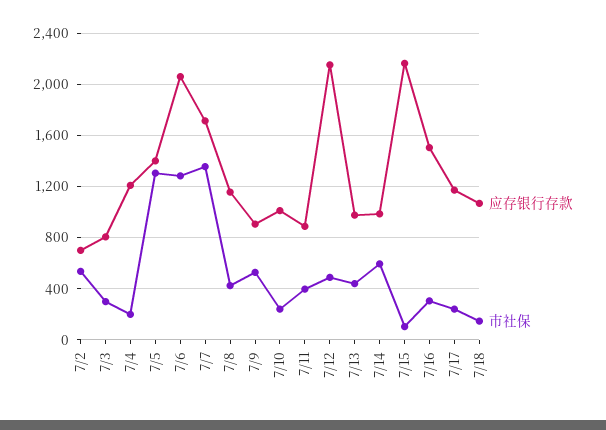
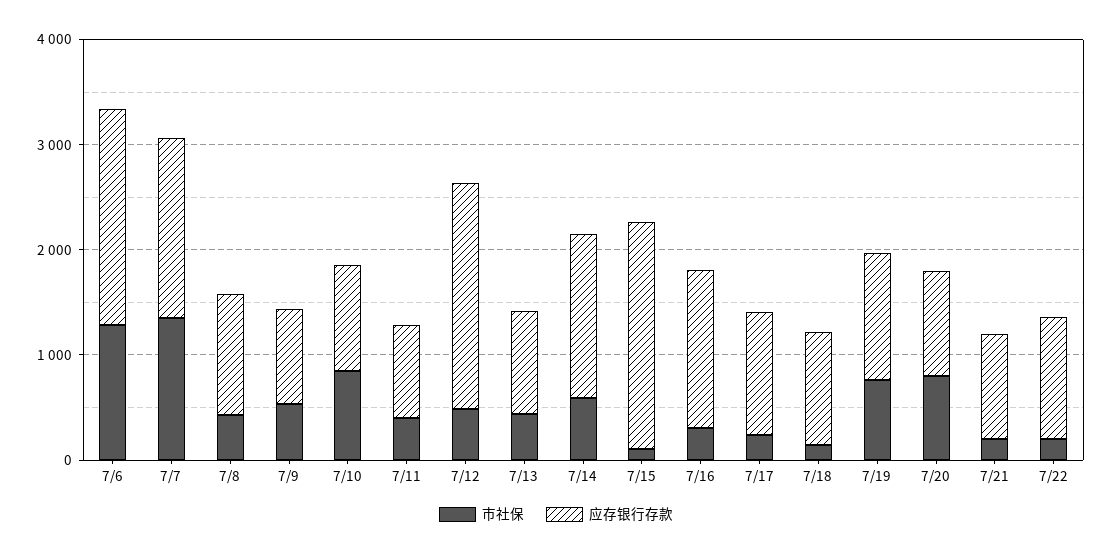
应存银行存款, 7/2: 700 -> none
市社保, 7/2: 550 -> none
应存银行存款, 7/3: 800 -> none
市社保, 7/3: 300 -> none
应存银行存款, 7/4: 1200 -> none
市社保, 7/4: 200 -> none
应存银行存款, 7/5: 1400 -> none
市社保, 7/5: 1300 -> none
市社保, 7/10: 250 -> 800
应存银行存款, 7/14: 1000 -> 1600
市社保, 7/19: none -> 800
应存银行存款, 7/19: none -> 1200
市社保, 7/20: none -> 800
应存银行存款, 7/20: none -> 1000
市社保, 7/21: none -> 200
应存银行存款, 7/21: none -> 1000
市社保, 7/22: none -> 200
应存银行存款, 7/22: none -> 1200

